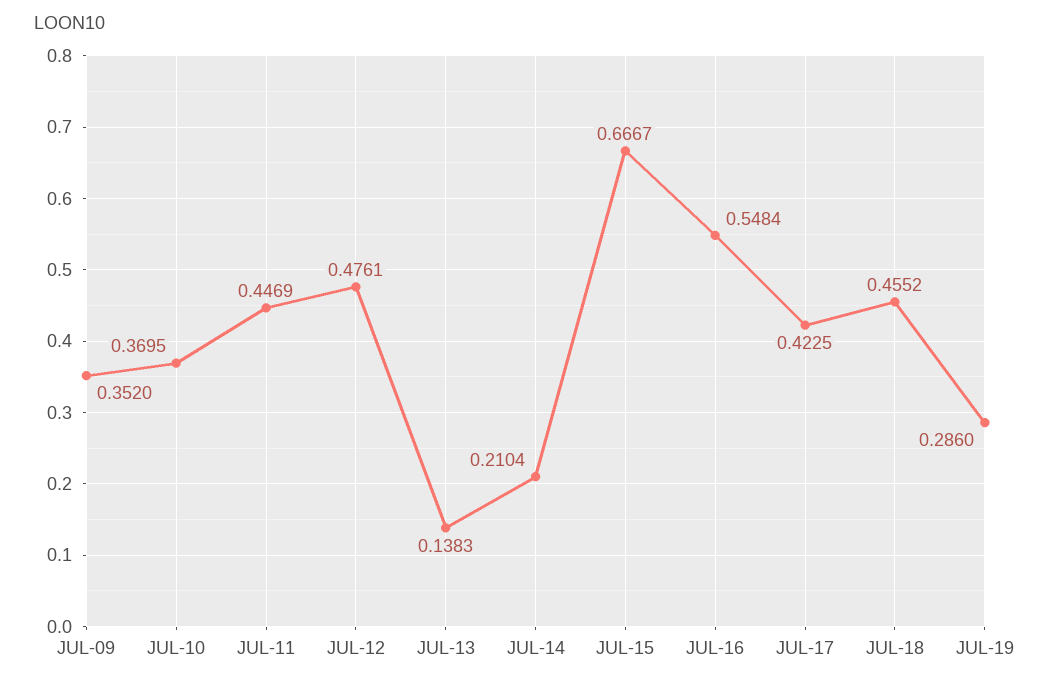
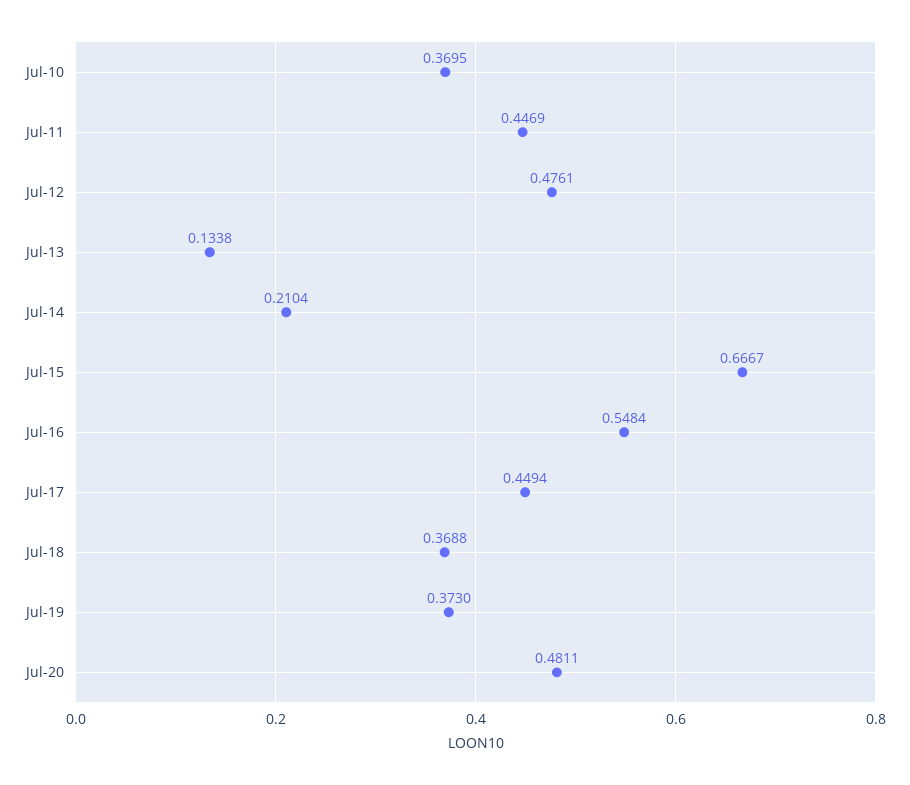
JUL-09: 0.352 -> none
JUL-13: 0.1383 -> 0.1338
JUL-17: 0.4225 -> 0.4494
JUL-18: 0.4552 -> 0.3688
JUL-19: 0.286 -> 0.373
Jul-20: none -> 0.4811

